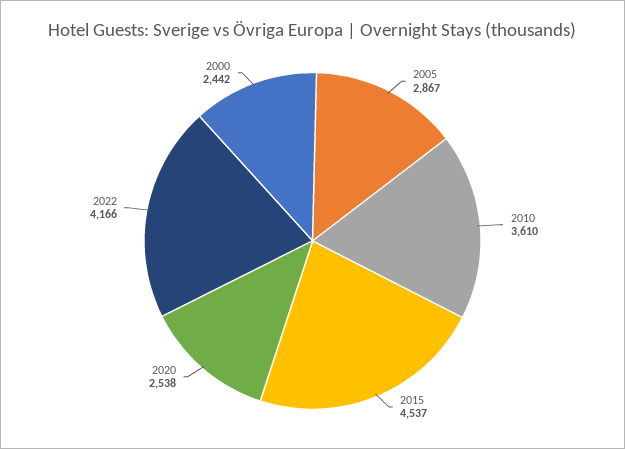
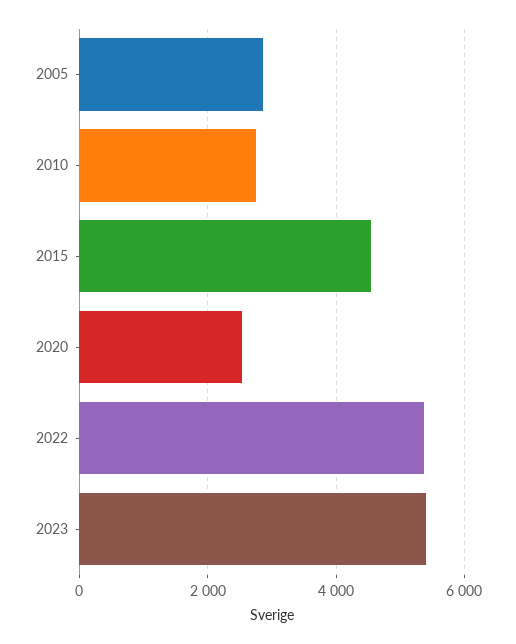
2010: 3610 -> 2800
2022: 4166 -> 5400
2000: 2442 -> none
2023: none -> 5400

